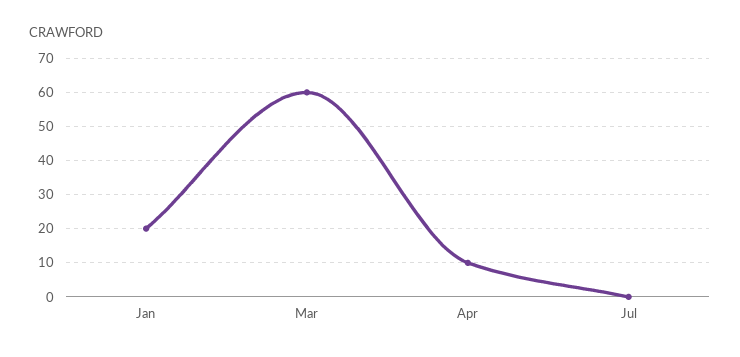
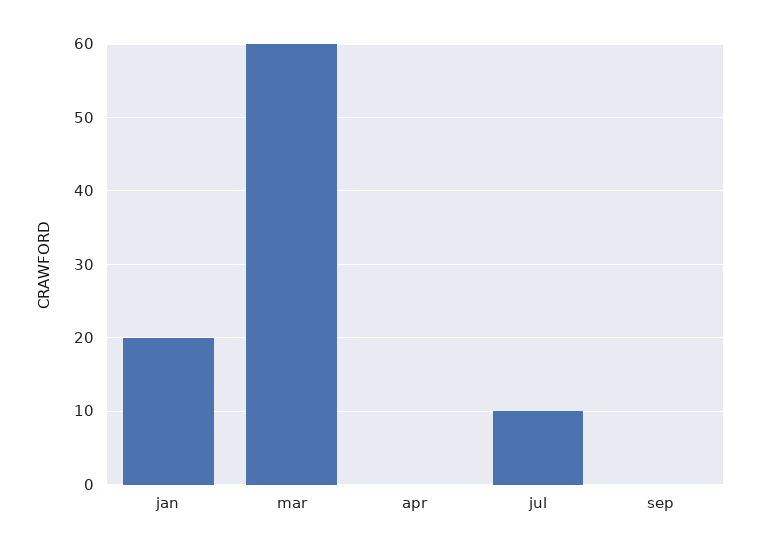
Apr: 10 -> 0
Jul: 0 -> 10
sep: none -> 0

